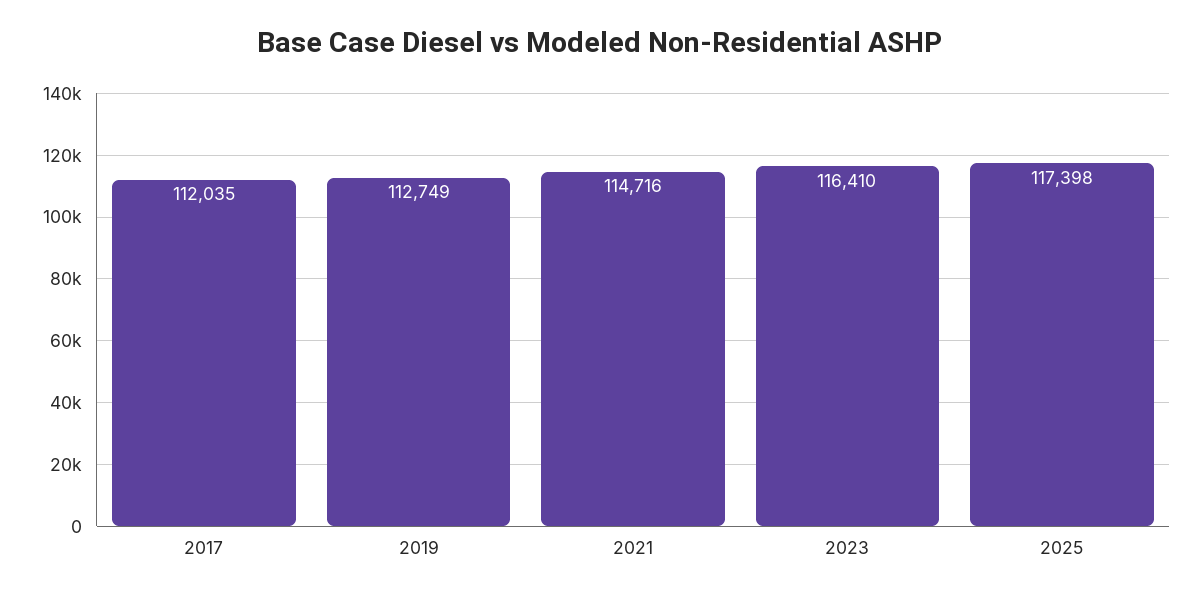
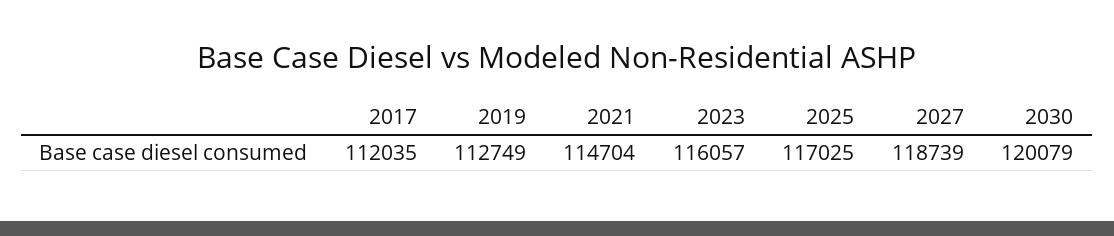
2021: 114716 -> 114704
2023: 116410 -> 116057
2025: 117398 -> 117025
2027: none -> 118739
2030: none -> 120079

